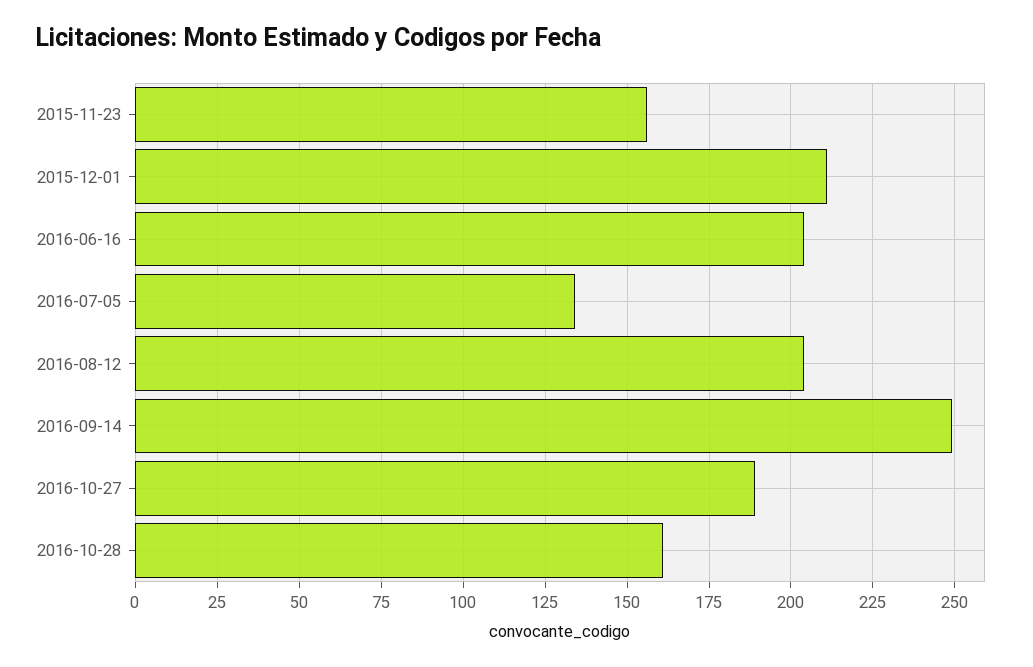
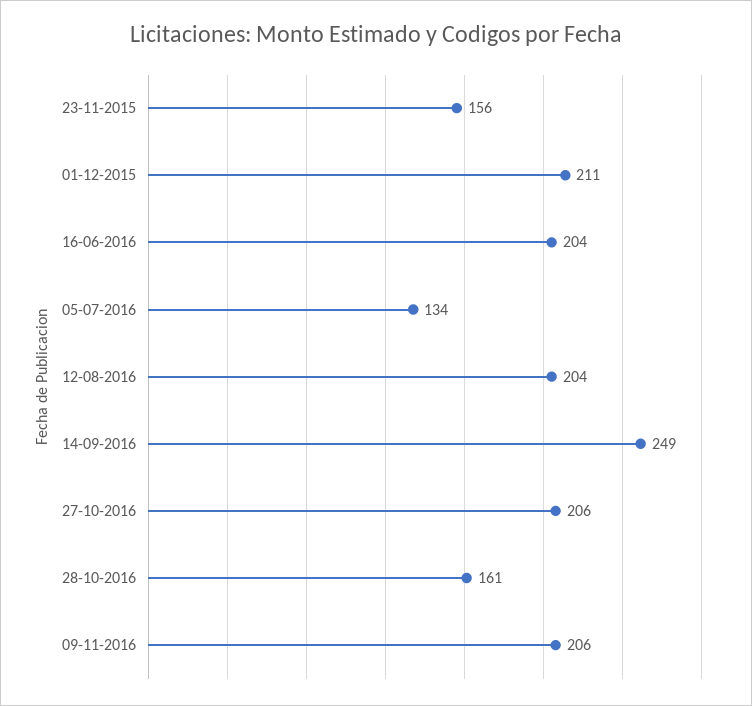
2016-10-27: 190 -> 206
09-11-2016: none -> 206

